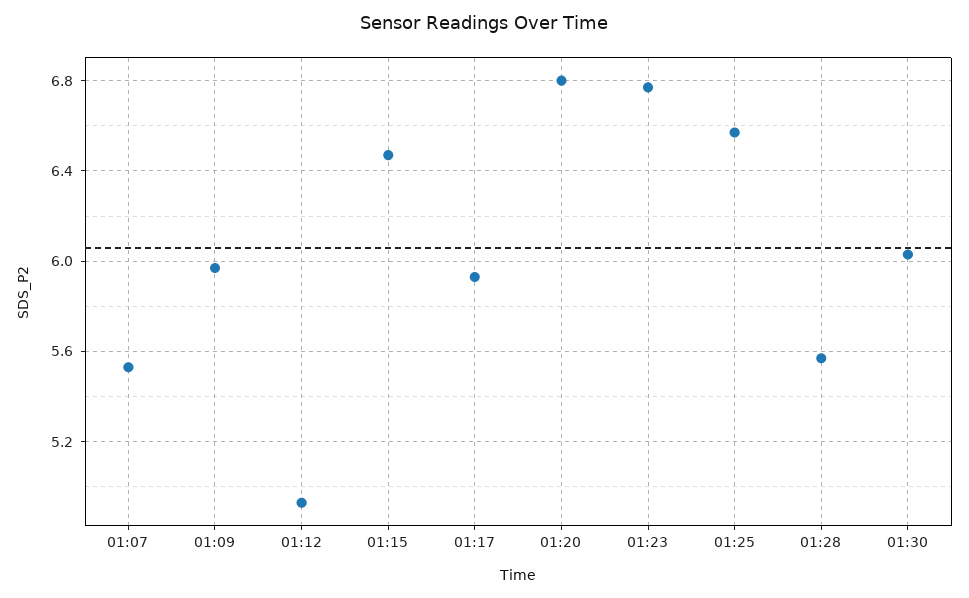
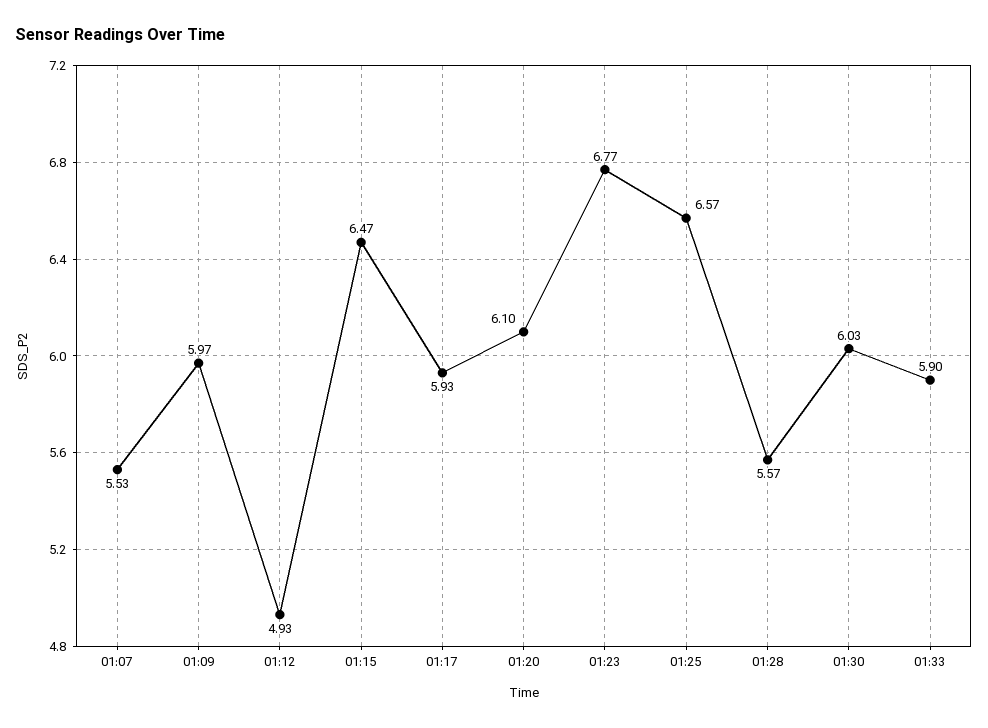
01:20: 6.8 -> 6.1
01:33: none -> 5.9

